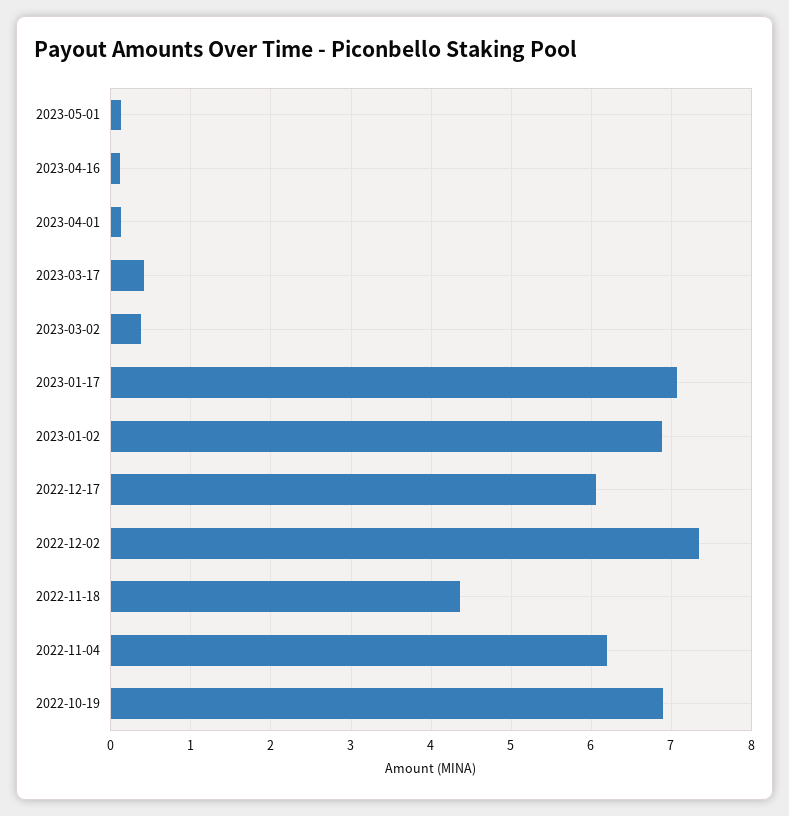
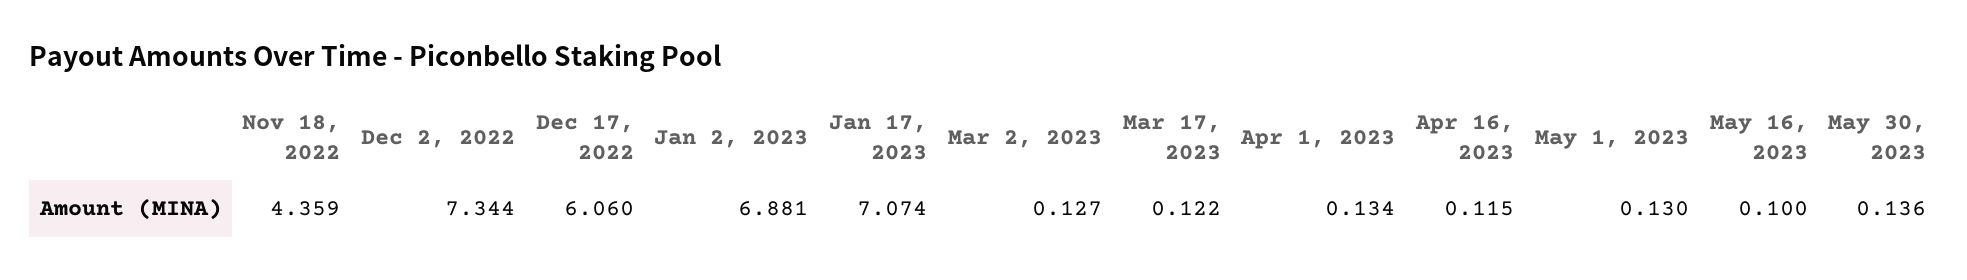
2023-03-17: 0.4 -> 0.122
2023-03-02: 0.4 -> 0.127
2022-11-04: 6.2 -> none
2022-10-19: 6.9 -> none
May 16, 2023: none -> 0.1
May 30, 2023: none -> 0.136

